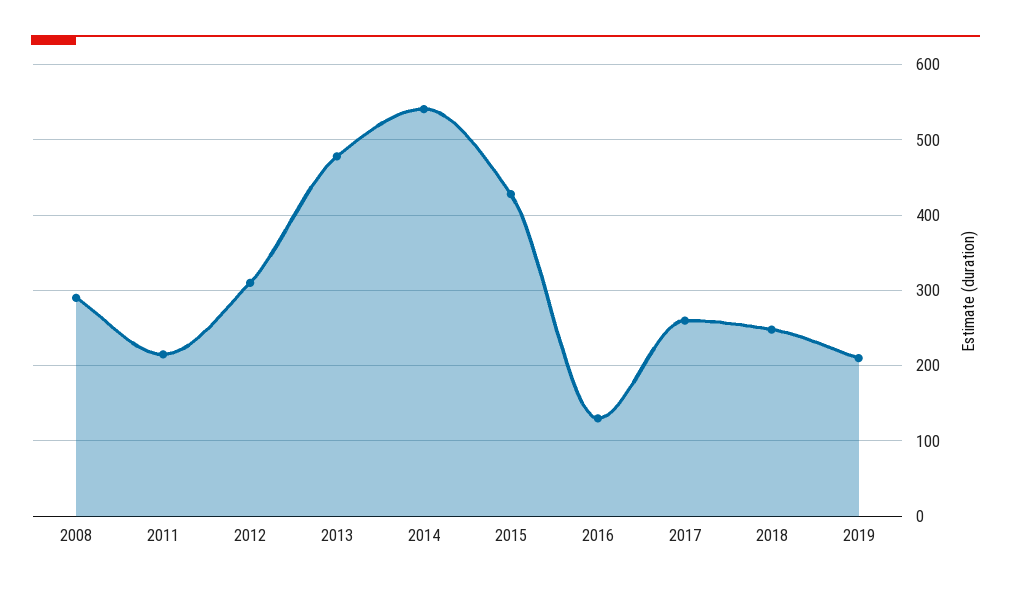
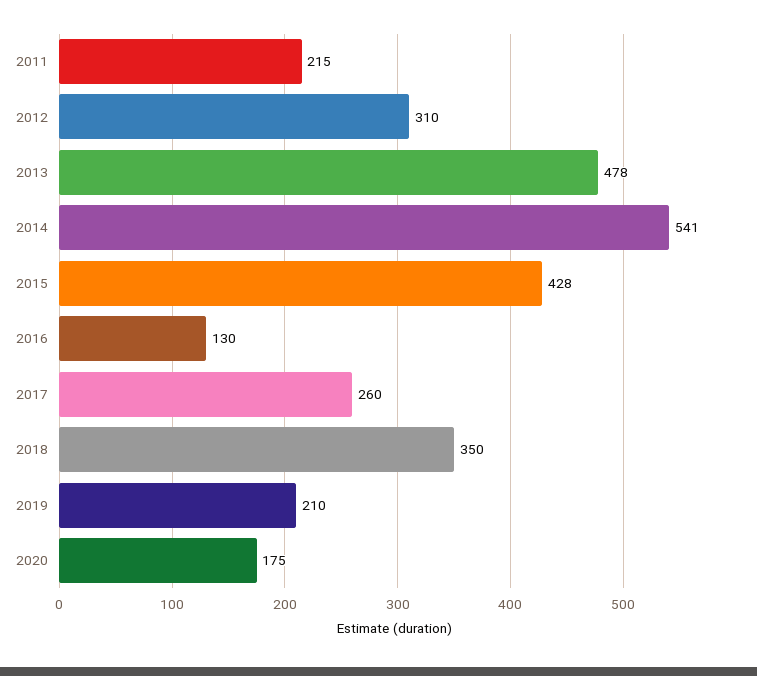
2008: 290 -> none
2018: 250 -> 350
2020: none -> 175

